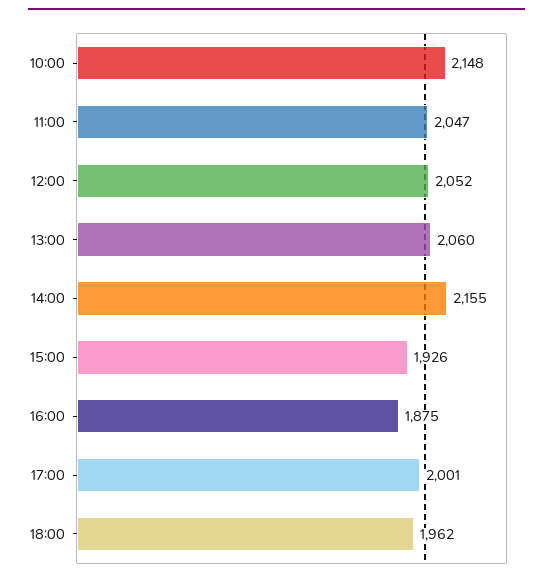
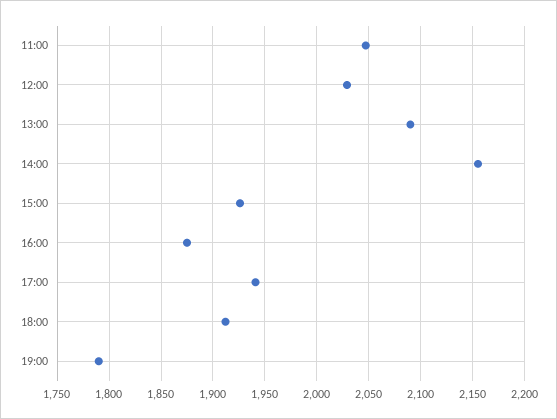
10:00: 2148 -> none
12:00: 2052 -> 2030
13:00: 2060 -> 2090
17:00: 2001 -> 1940
18:00: 1962 -> 1910
19:00: none -> 1790

